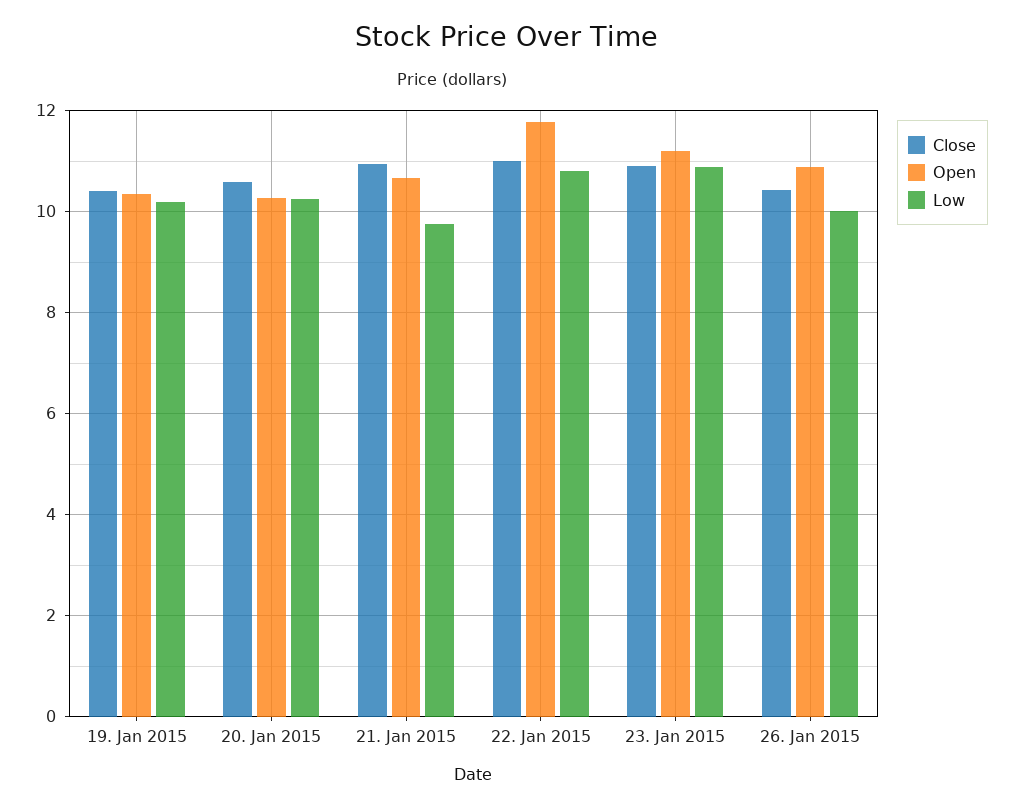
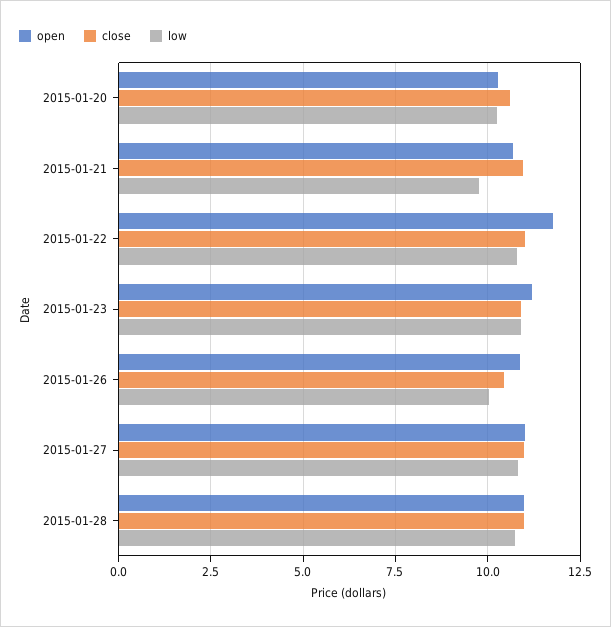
Close, 19. Jan 2015: 10.4 -> none
Open, 19. Jan 2015: 10.4 -> none
Low, 19. Jan 2015: 10.2 -> none
Open, 2015-01-27: none -> 11
Close, 2015-01-27: none -> 11
Low, 2015-01-27: none -> 10.75
Open, 2015-01-28: none -> 11
Close, 2015-01-28: none -> 11
Low, 2015-01-28: none -> 10.75

